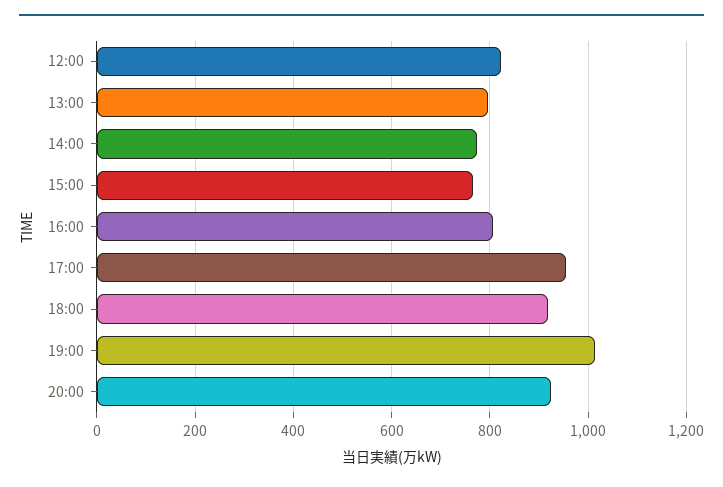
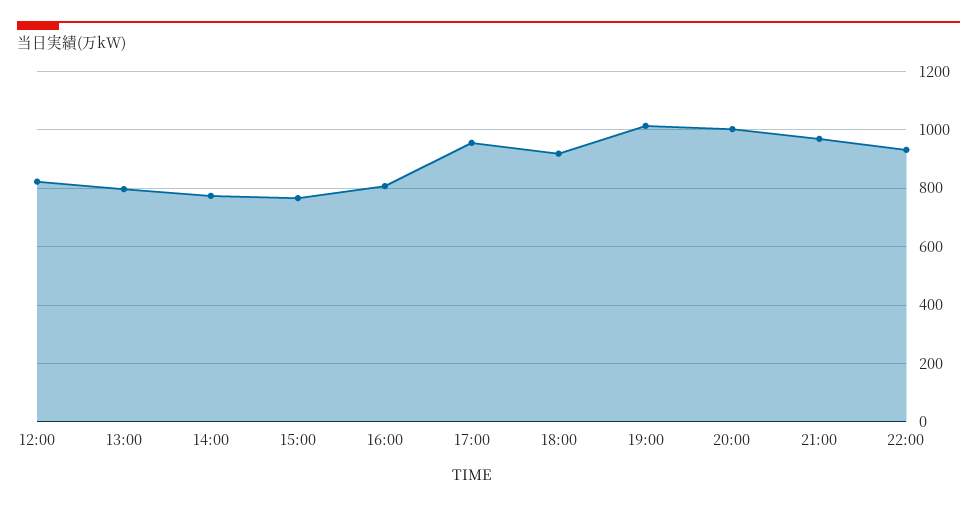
20:00: 920 -> 1000
21:00: none -> 975
22:00: none -> 925

